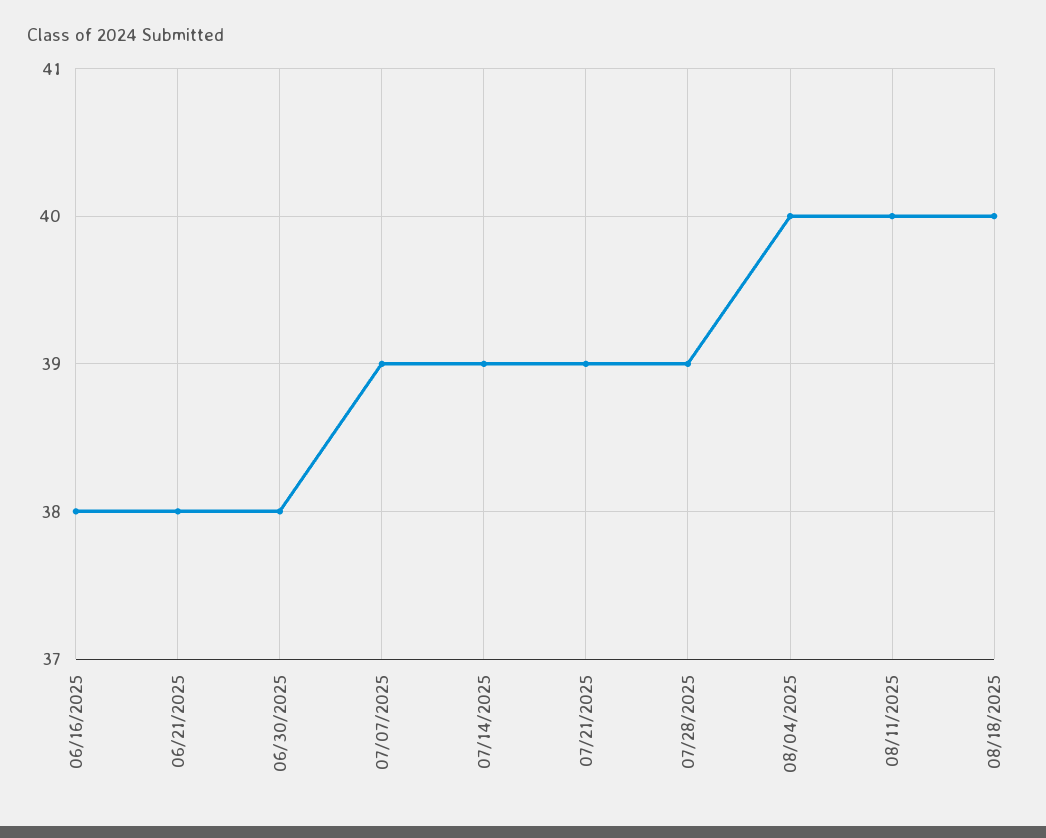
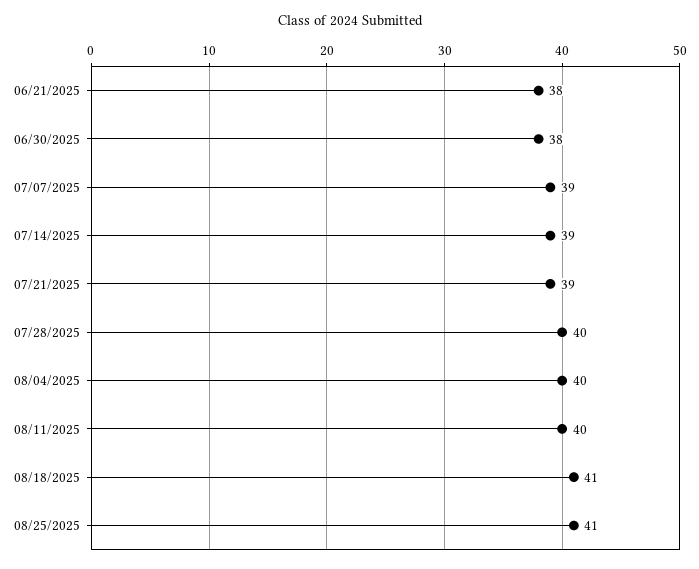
06/16/2025: 38 -> none
07/28/2025: 39 -> 40
08/18/2025: 40 -> 41
08/25/2025: none -> 41

